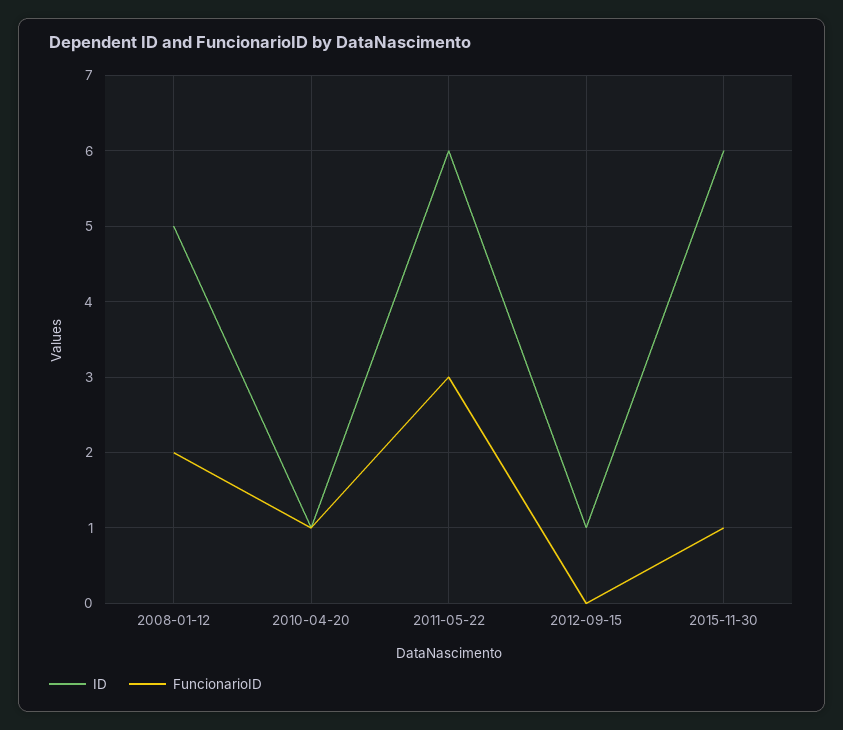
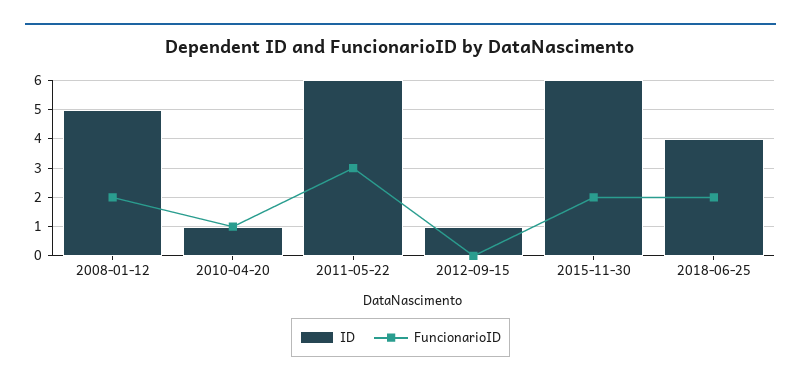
FuncionarioID, 2015-11-30: 1 -> 2
ID, 2018-06-25: none -> 4
FuncionarioID, 2018-06-25: none -> 2

